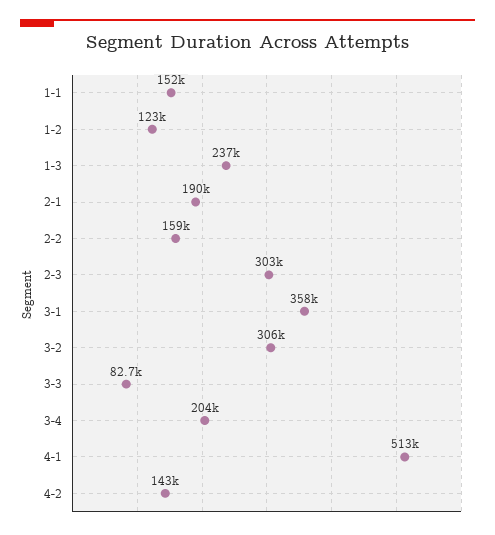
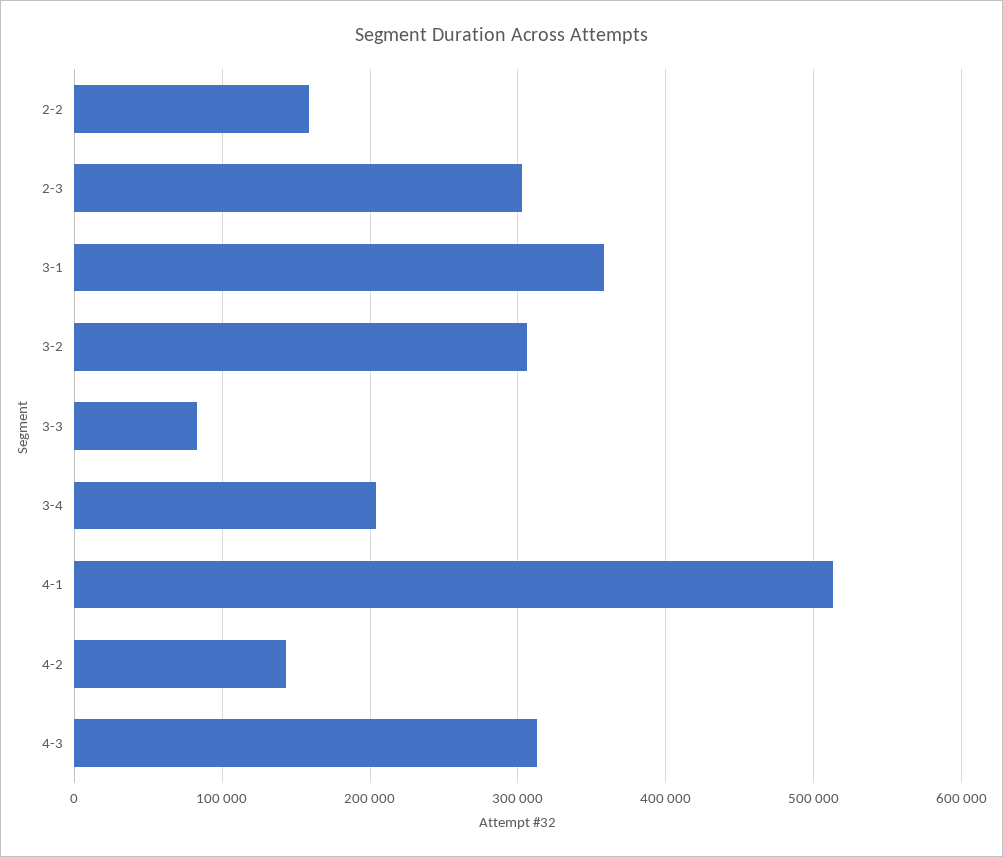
1-1: 152000 -> none
1-2: 123000 -> none
1-3: 237000 -> none
2-1: 190000 -> none
4-3: none -> 310000

